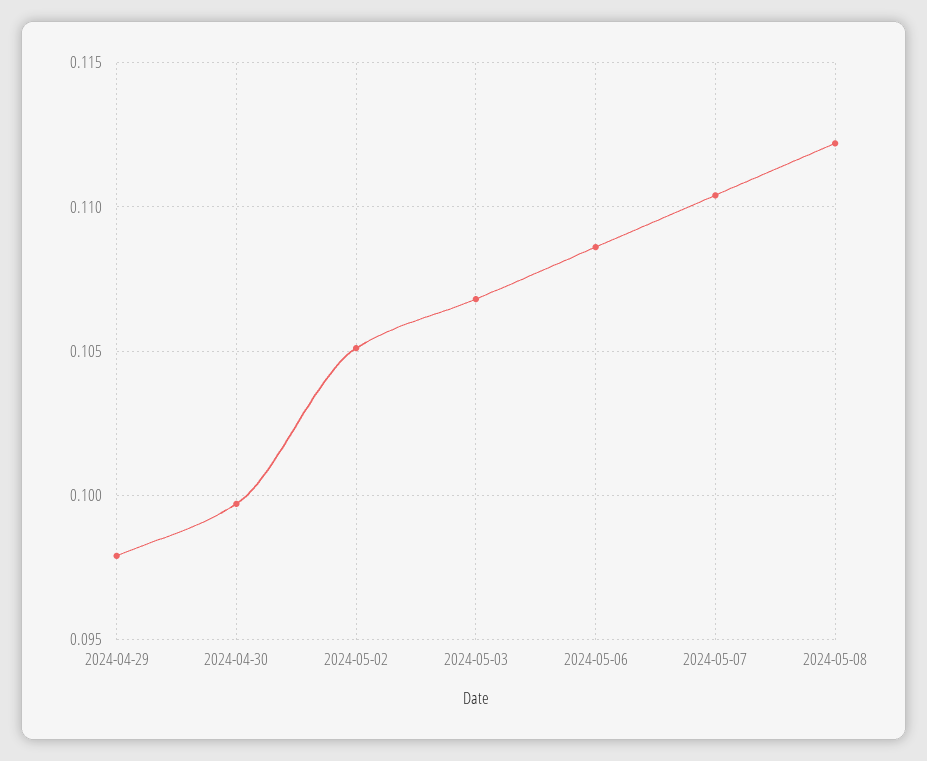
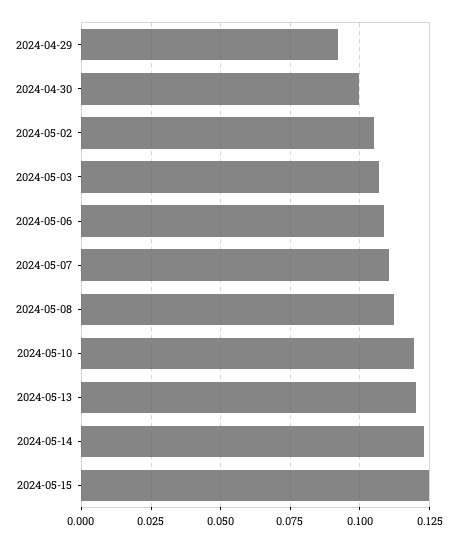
2024-04-29: 0.098 -> 0.0925
2024-05-10: none -> 0.12
2024-05-13: none -> 0.12
2024-05-14: none -> 0.1225
2024-05-15: none -> 0.125

